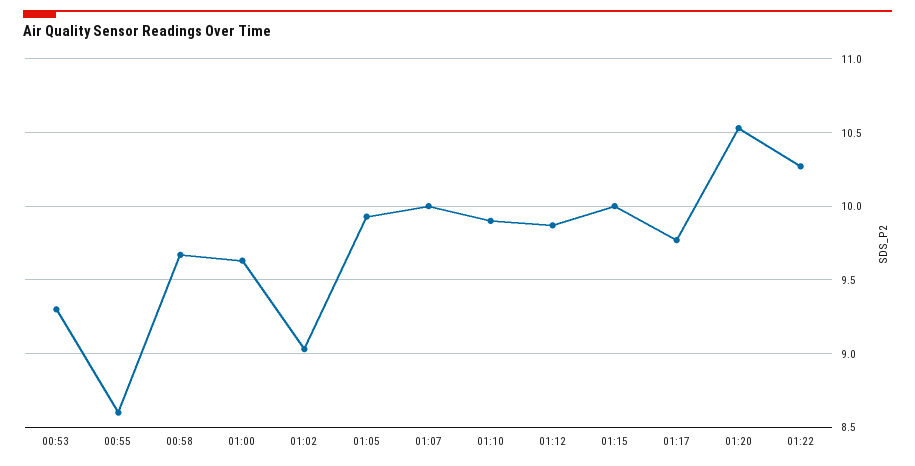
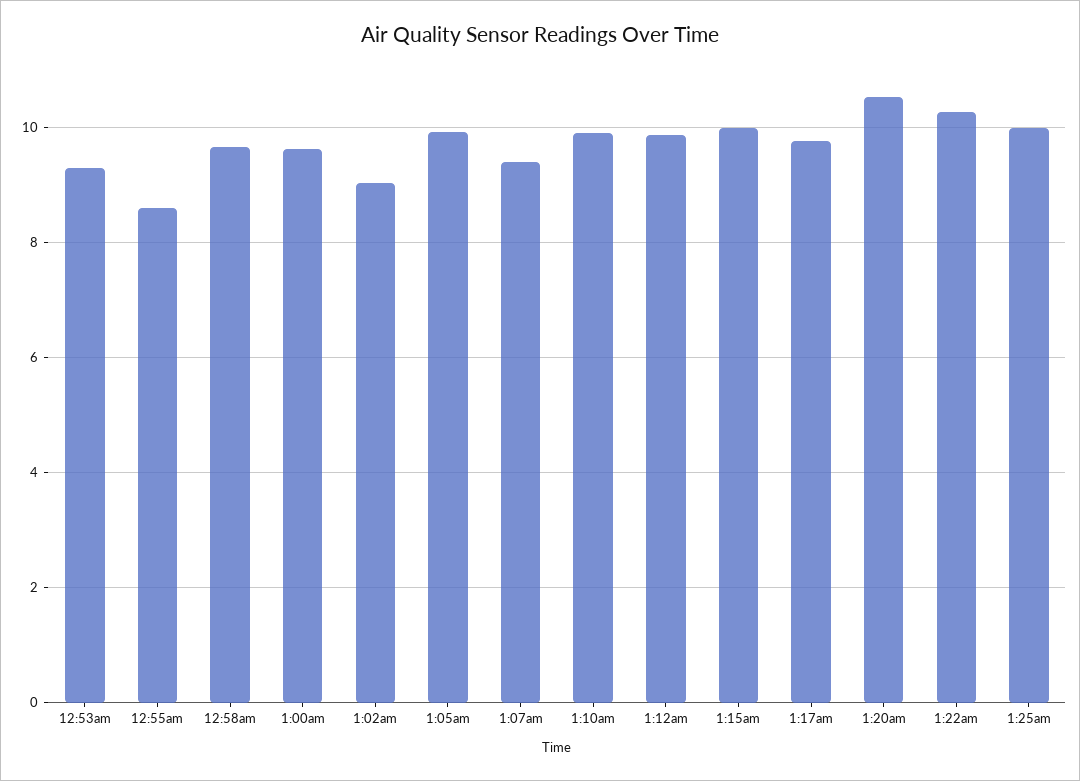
01:07: 10 -> 9.4
1:25am: none -> 10

